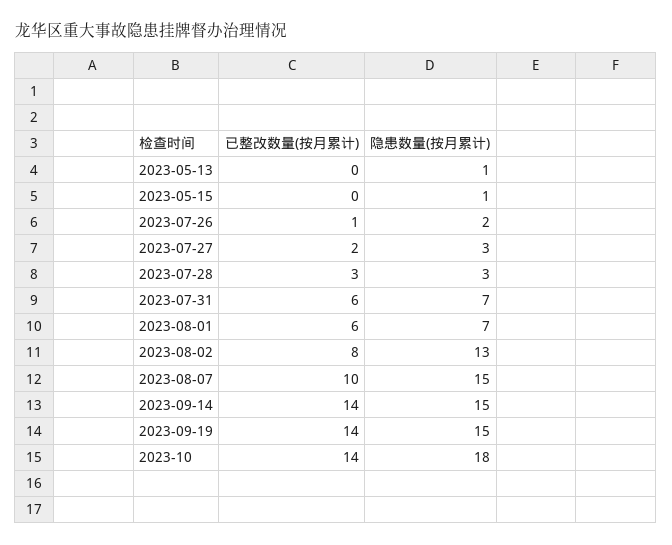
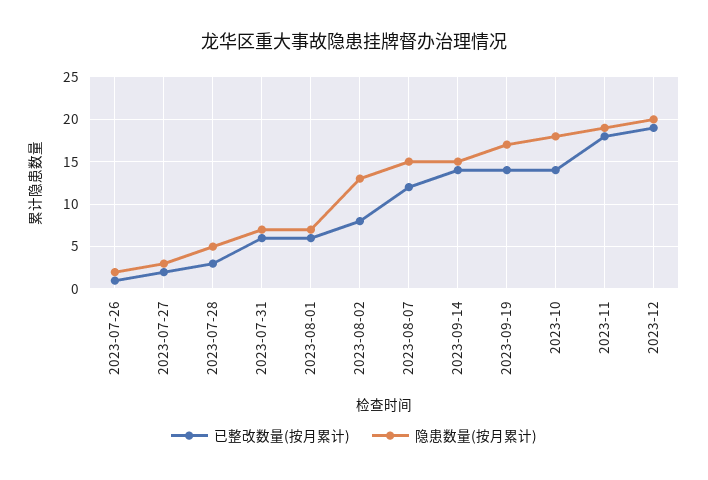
已整改数量(按月累计), 2023-05-13: 0 -> none
隐患数量(按月累计), 2023-05-13: 1 -> none
已整改数量(按月累计), 2023-05-15: 0 -> none
隐患数量(按月累计), 2023-05-15: 1 -> none
隐患数量(按月累计), 2023-07-28: 3 -> 5
已整改数量(按月累计), 2023-08-07: 10 -> 12
隐患数量(按月累计), 2023-09-19: 15 -> 17
已整改数量(按月累计), 2023-11: none -> 18
隐患数量(按月累计), 2023-11: none -> 19
已整改数量(按月累计), 2023-12: none -> 19
隐患数量(按月累计), 2023-12: none -> 20

